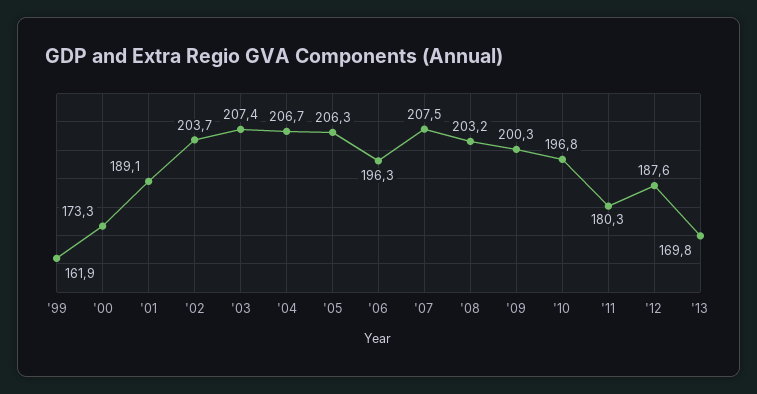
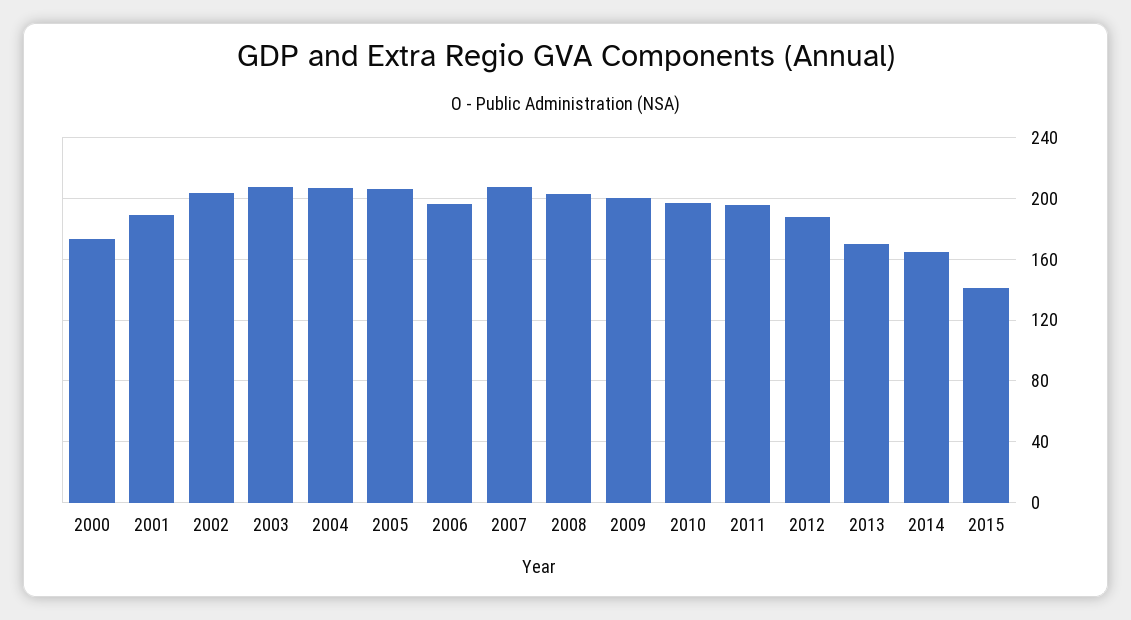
'99: 161.9 -> none
'11: 180.3 -> 195
2014: none -> 165
2015: none -> 140

